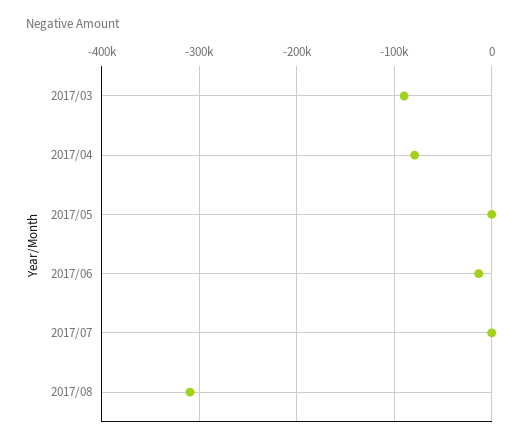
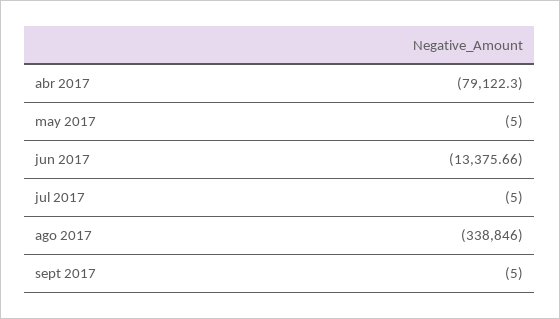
2017/03: -90000 -> none
2017/08: -310000 -> -338846
sept 2017: none -> -5

